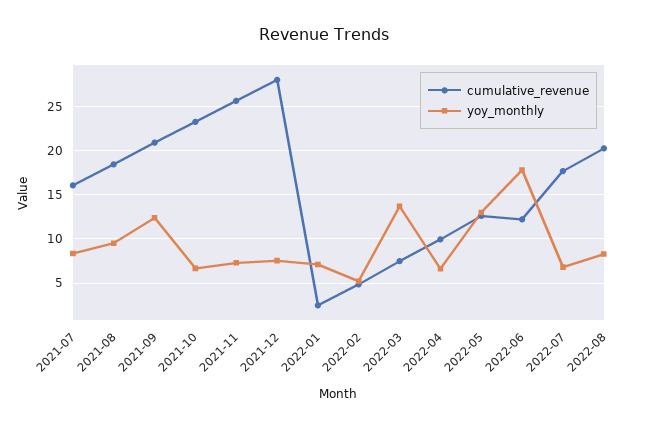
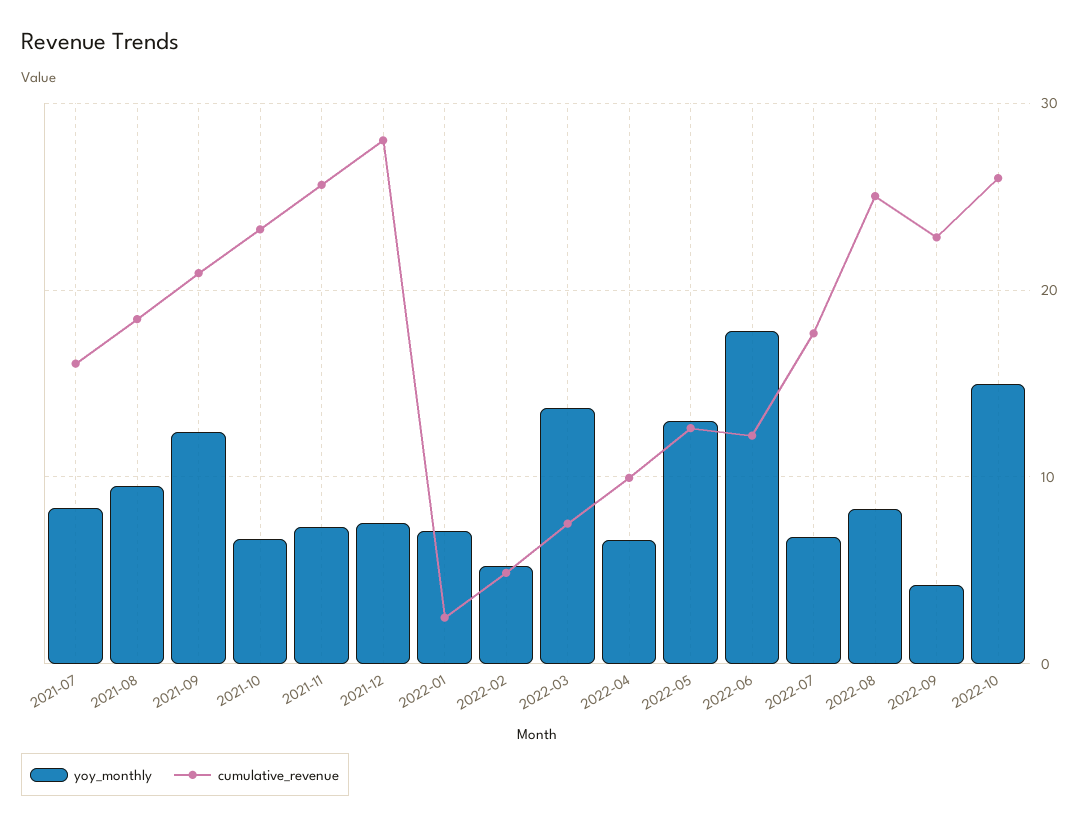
cumulative_revenue, 2022-08: 20 -> 25
yoy_monthly, 2022-09: none -> 4
cumulative_revenue, 2022-09: none -> 23
yoy_monthly, 2022-10: none -> 15
cumulative_revenue, 2022-10: none -> 26

